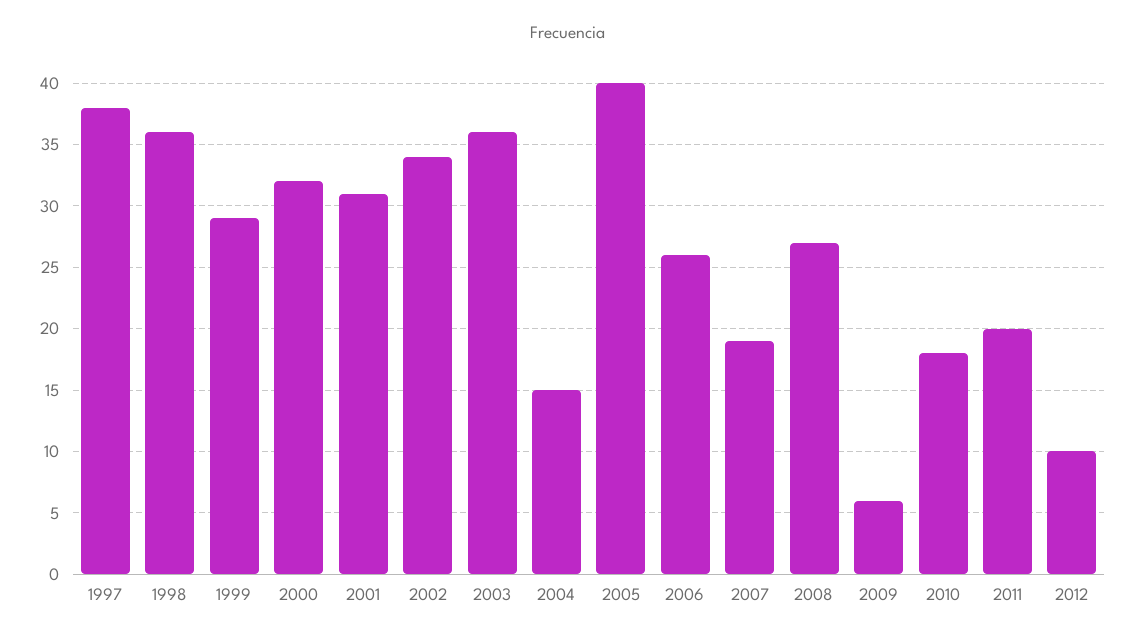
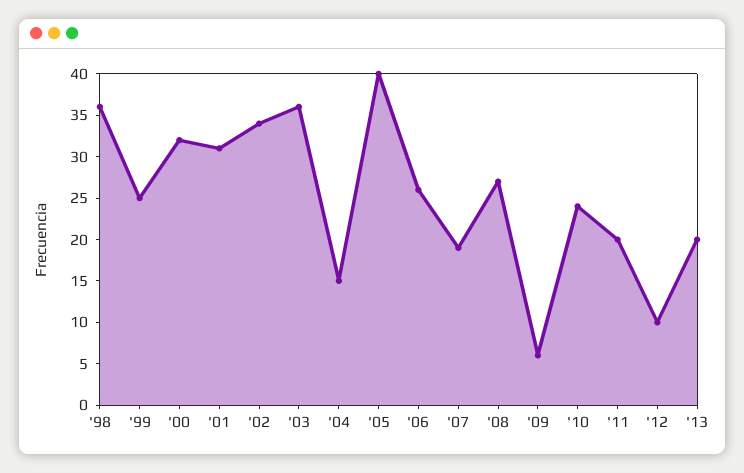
1997: 38 -> none
1999: 29 -> 25
2010: 18 -> 24
'13: none -> 20

